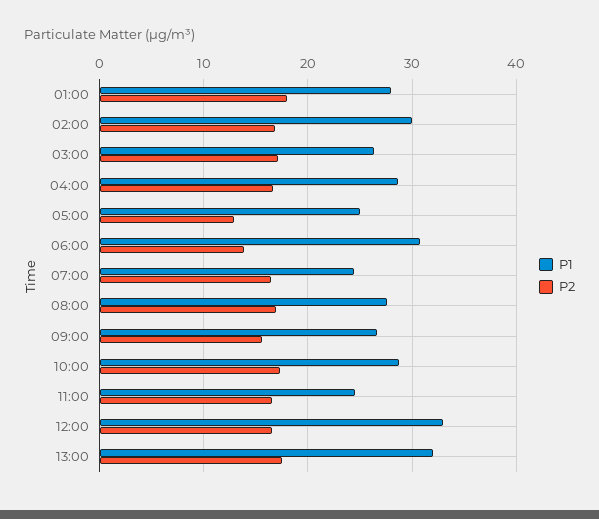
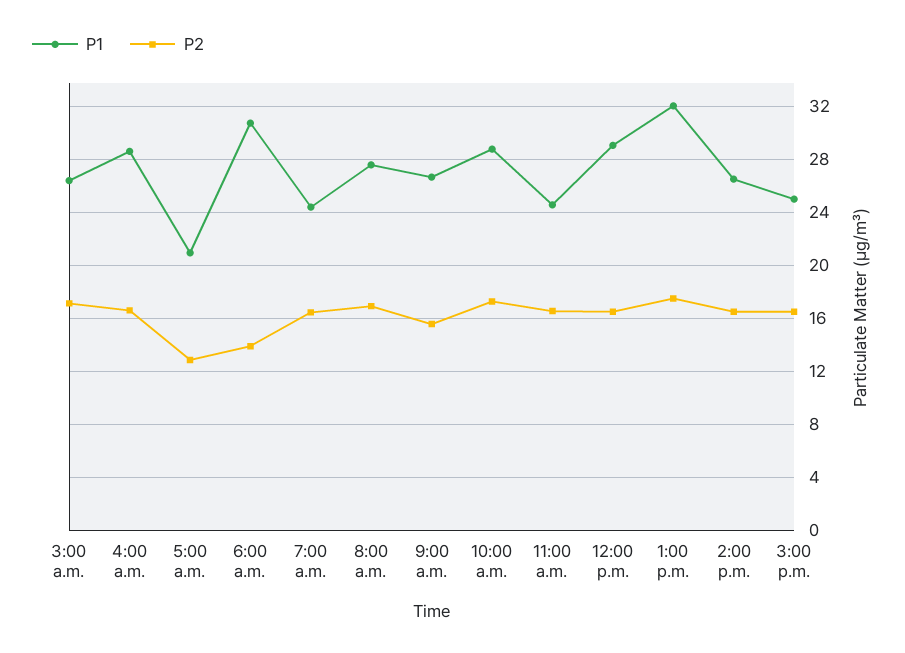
P1, 01:00: 28 -> none
P2, 01:00: 18 -> none
P1, 02:00: 30 -> none
P2, 02:00: 17 -> none
P1, 05:00: 25 -> 21
P1, 12:00: 33 -> 29
P1, 2:00 p.m.: none -> 26.5
P2, 2:00 p.m.: none -> 16.5
P1, 3:00 p.m.: none -> 25
P2, 3:00 p.m.: none -> 16.5

